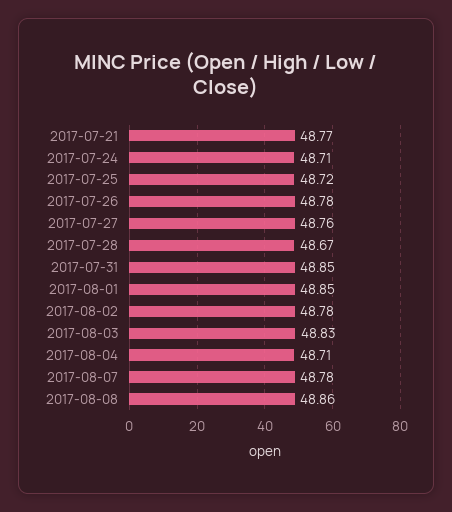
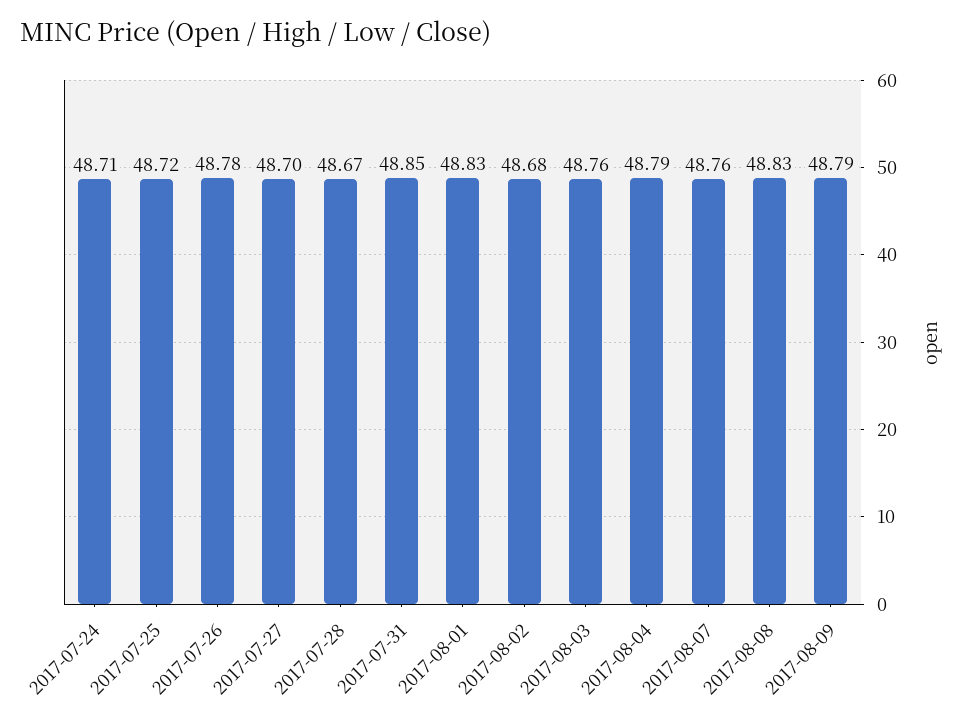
2017-07-21: 48.77 -> none
2017-07-27: 48.76 -> 48.7
2017-08-01: 48.85 -> 48.83
2017-08-02: 48.78 -> 48.68
2017-08-03: 48.83 -> 48.76
2017-08-04: 48.71 -> 48.79
2017-08-07: 48.78 -> 48.76
2017-08-08: 48.86 -> 48.83
2017-08-09: none -> 48.79

